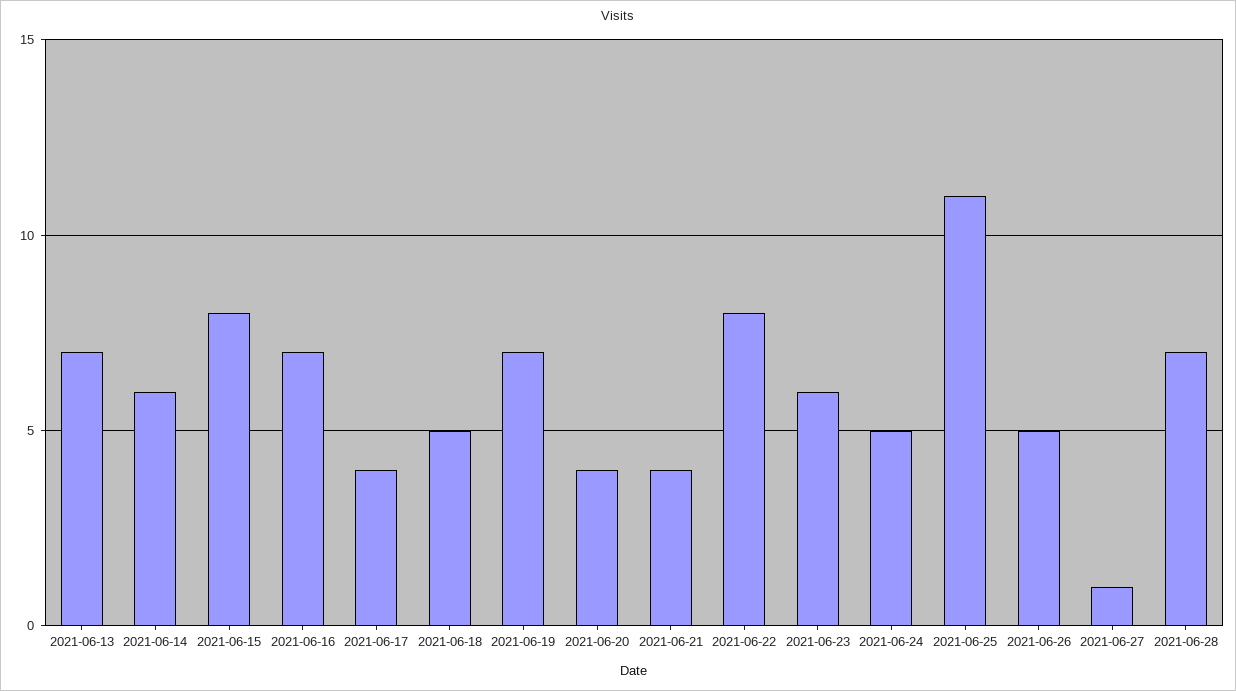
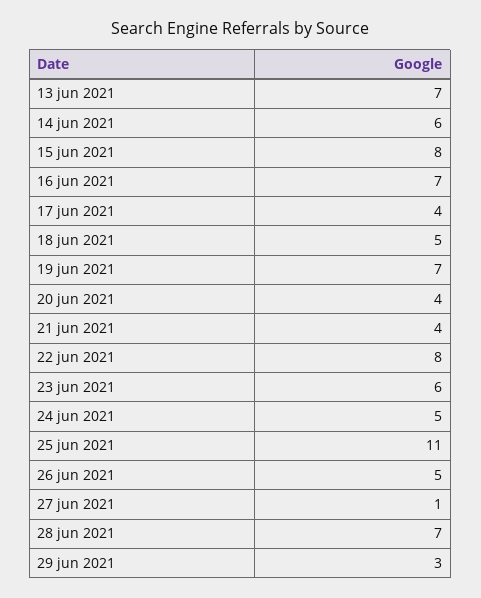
29 jun 2021: none -> 3

